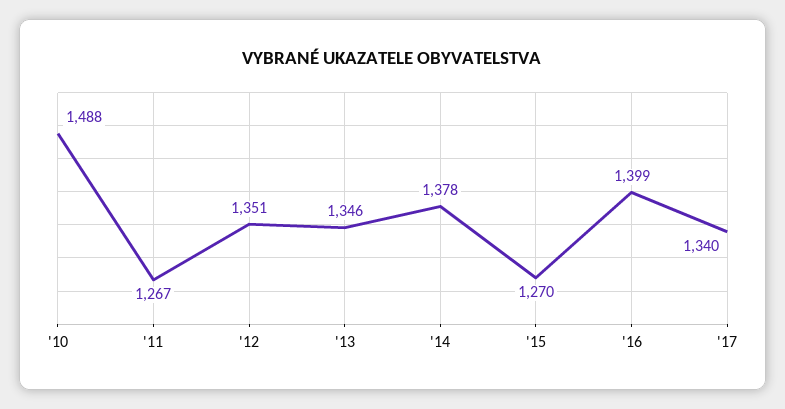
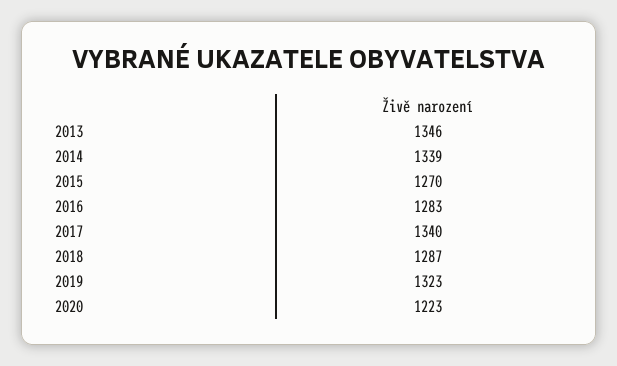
'10: 1488 -> none
'11: 1267 -> none
'12: 1351 -> none
'14: 1378 -> 1339
'16: 1399 -> 1283
2018: none -> 1287
2019: none -> 1323
2020: none -> 1223

